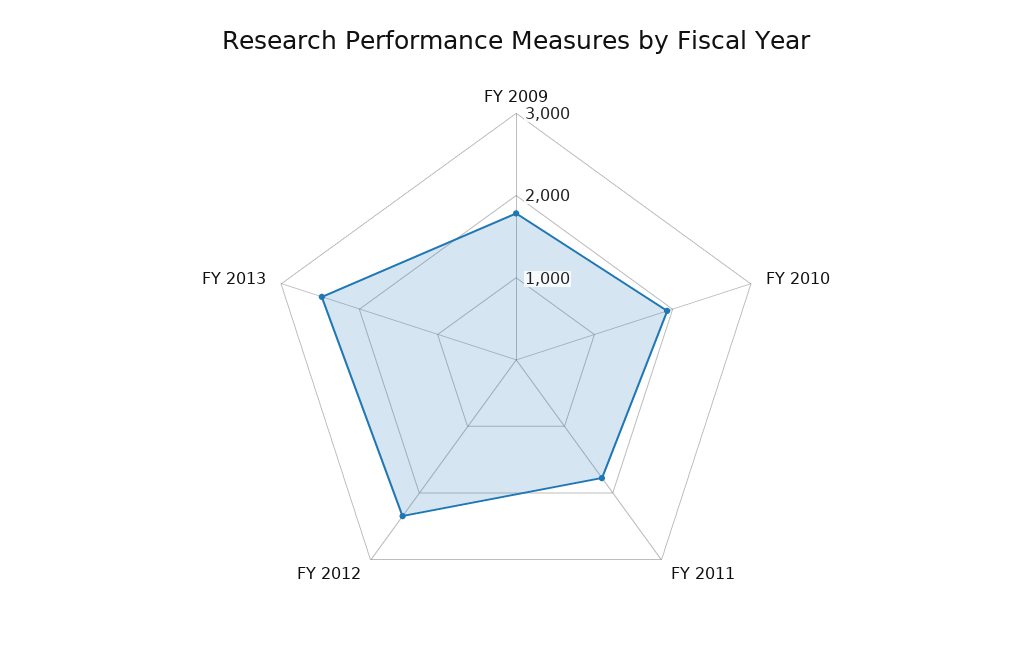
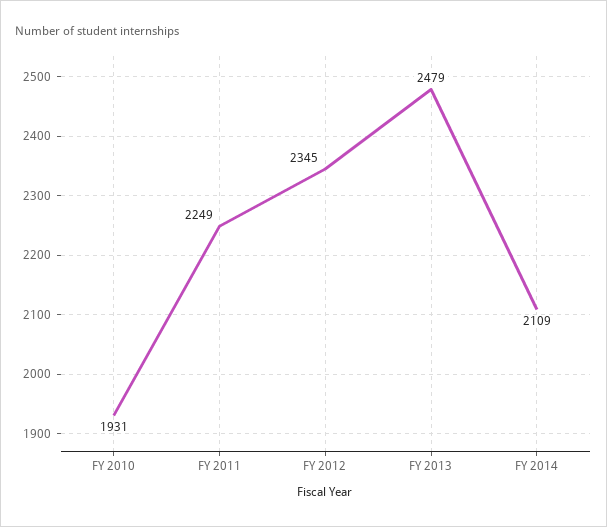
FY 2009: 1800 -> none
FY 2011: 1800 -> 2249
FY 2014: none -> 2109

